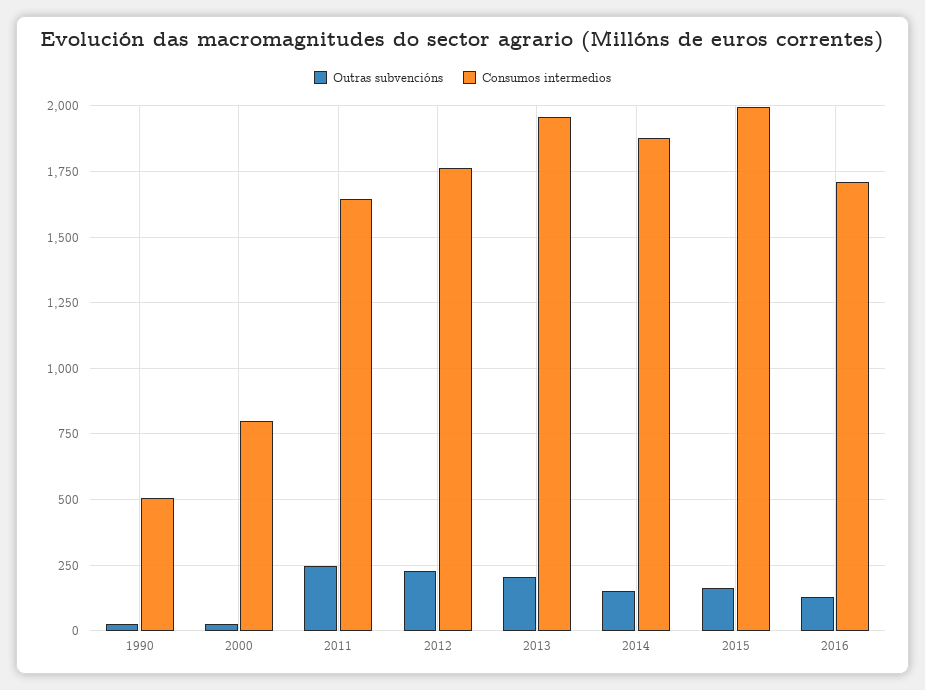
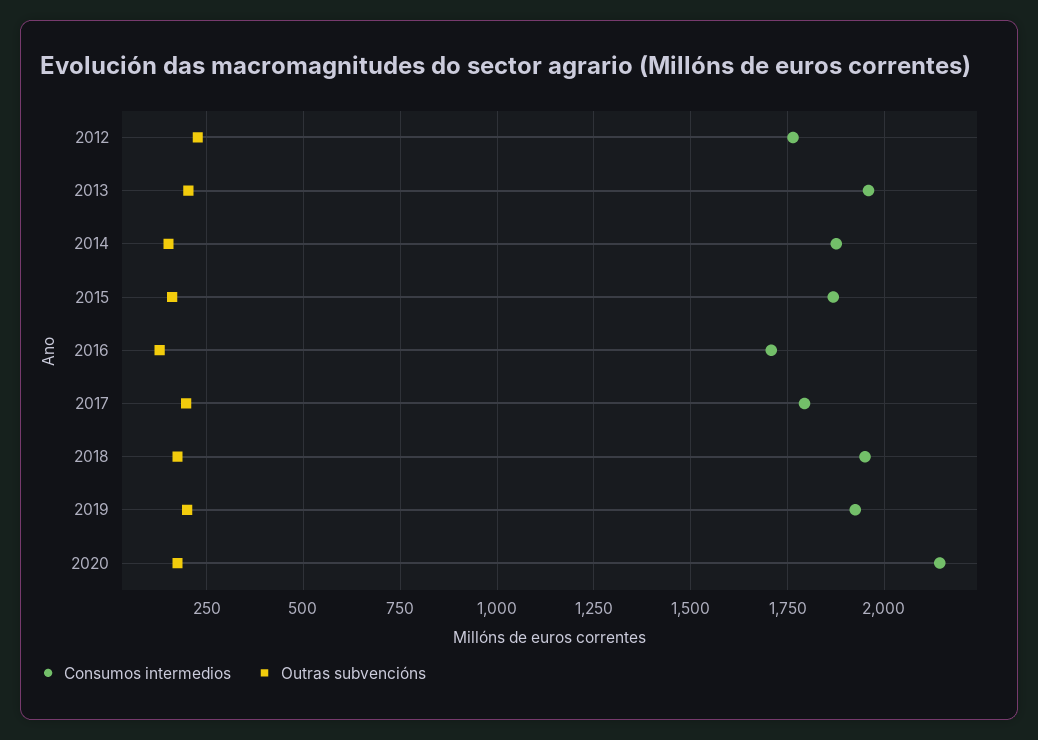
Outras subvencións, 1990: 25 -> none
Consumos intermedios, 1990: 500 -> none
Outras subvencións, 2000: 25 -> none
Consumos intermedios, 2000: 800 -> none
Outras subvencións, 2011: 250 -> none
Consumos intermedios, 2011: 1650 -> none
Consumos intermedios, 2015: 2000 -> 1875
Consumos intermedios, 2017: none -> 1800
Outras subvencións, 2017: none -> 200
Consumos intermedios, 2018: none -> 1950
Outras subvencións, 2018: none -> 175
Consumos intermedios, 2019: none -> 1925
Outras subvencións, 2019: none -> 200
Consumos intermedios, 2020: none -> 2150
Outras subvencións, 2020: none -> 175

